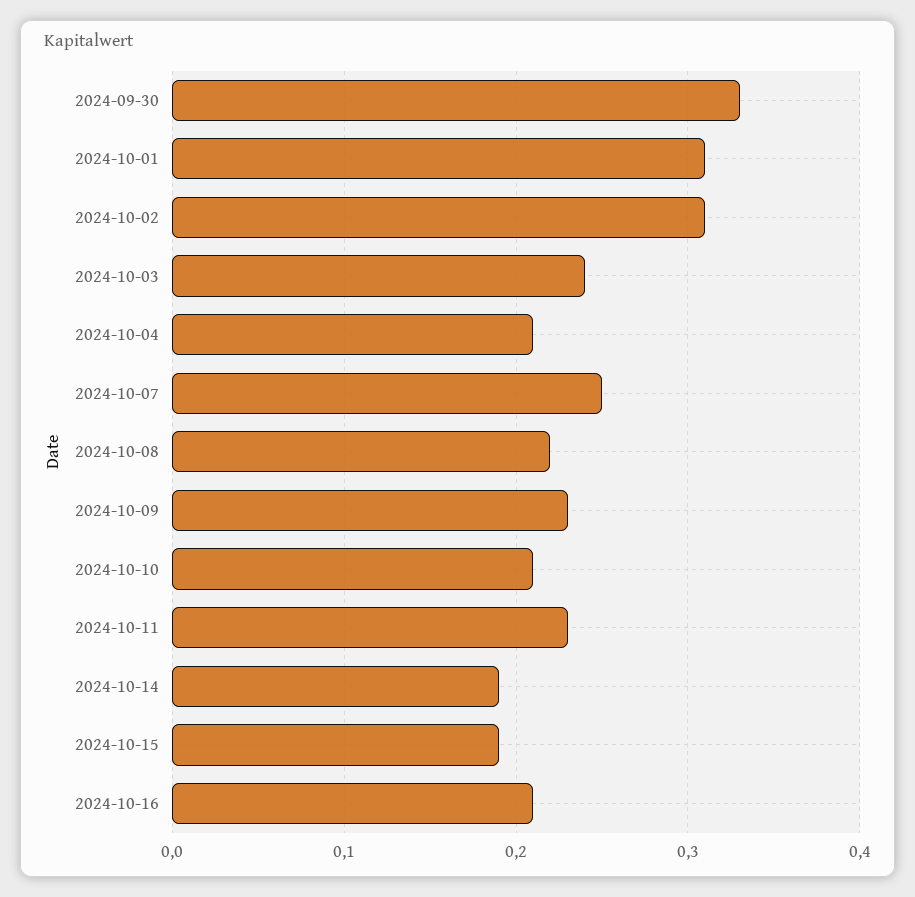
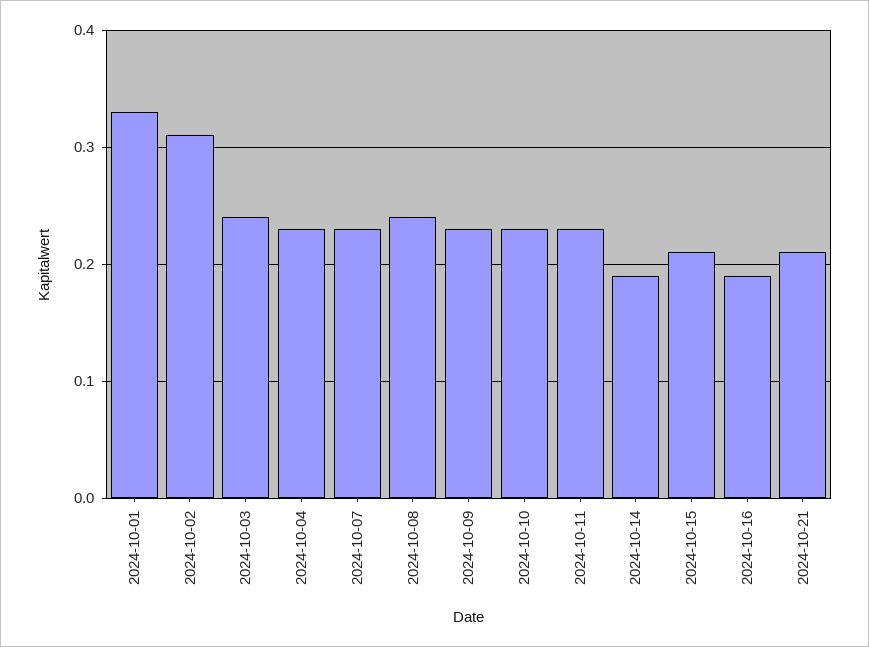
2024-09-30: 0.33 -> none
2024-10-01: 0.31 -> 0.33
2024-10-04: 0.21 -> 0.23
2024-10-07: 0.25 -> 0.23
2024-10-08: 0.22 -> 0.24
2024-10-10: 0.21 -> 0.23
2024-10-15: 0.19 -> 0.21
2024-10-16: 0.21 -> 0.19
2024-10-21: none -> 0.21

